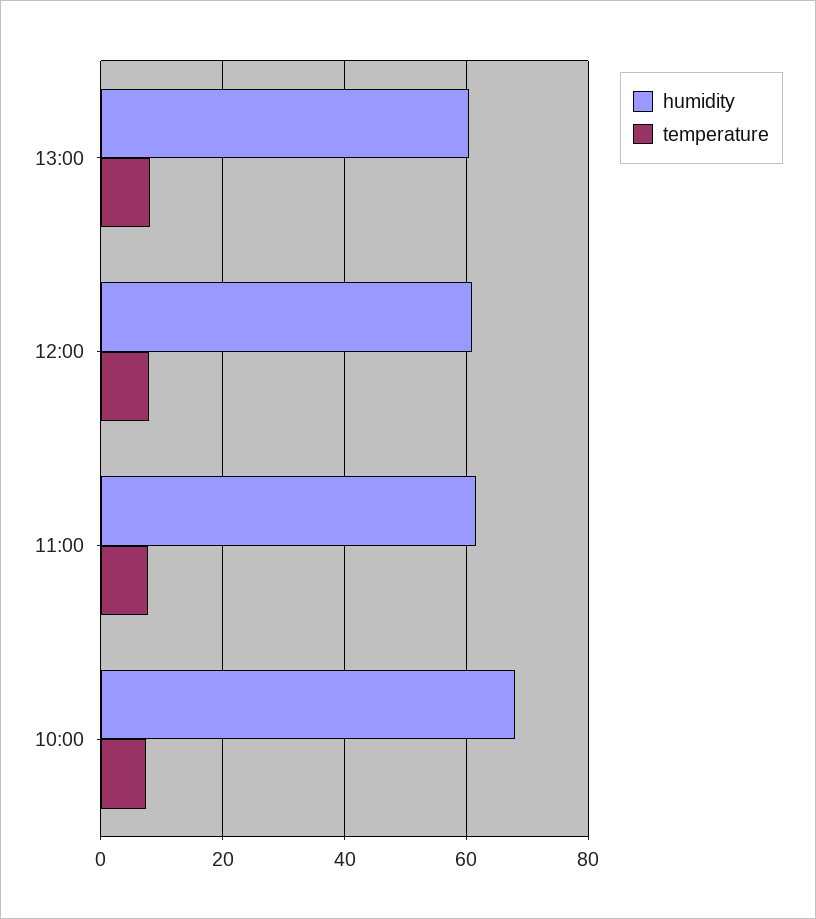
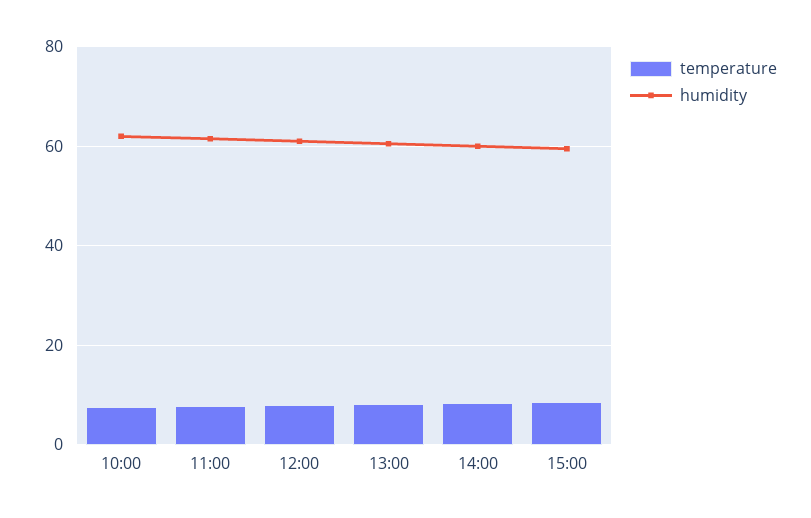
humidity, 10:00: 68 -> 62
temperature, 14:00: none -> 8
humidity, 14:00: none -> 60
temperature, 15:00: none -> 8
humidity, 15:00: none -> 60

